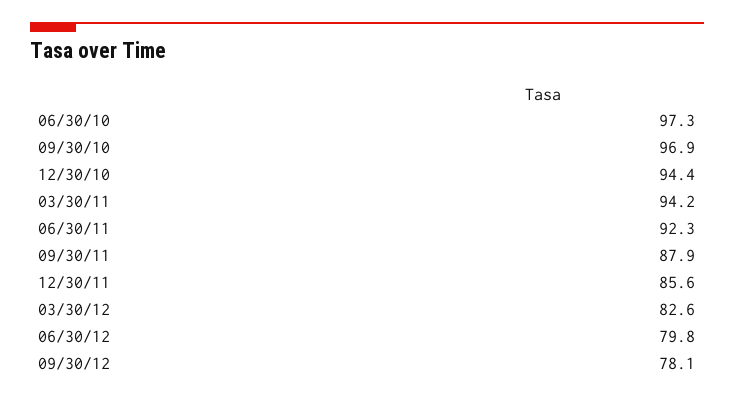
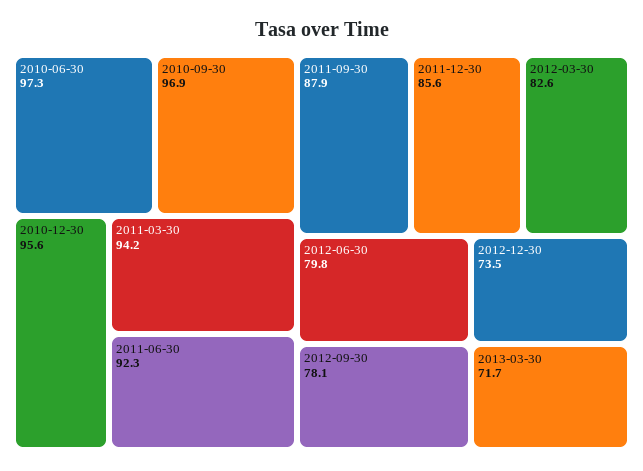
12/30/10: 94.4 -> 95.6
2012-12-30: none -> 73.5
2013-03-30: none -> 71.7

